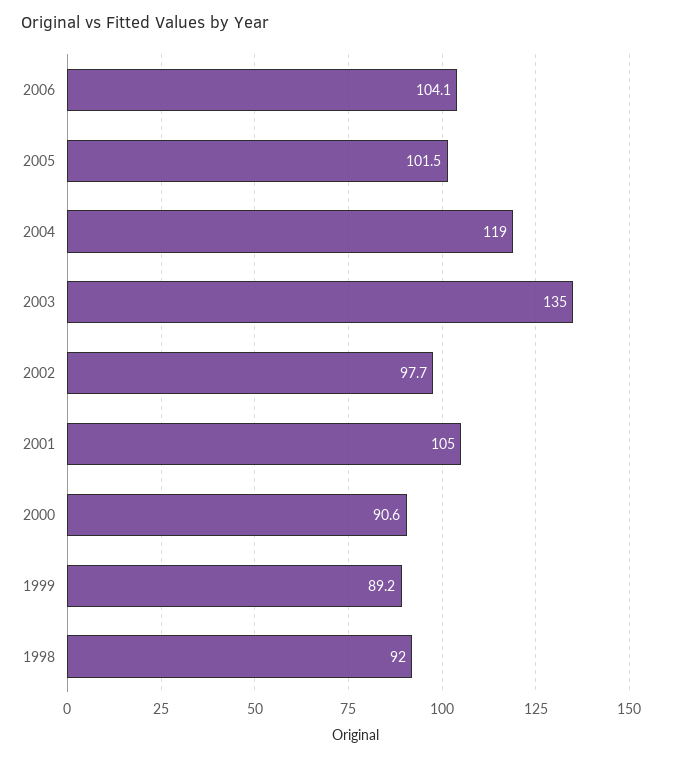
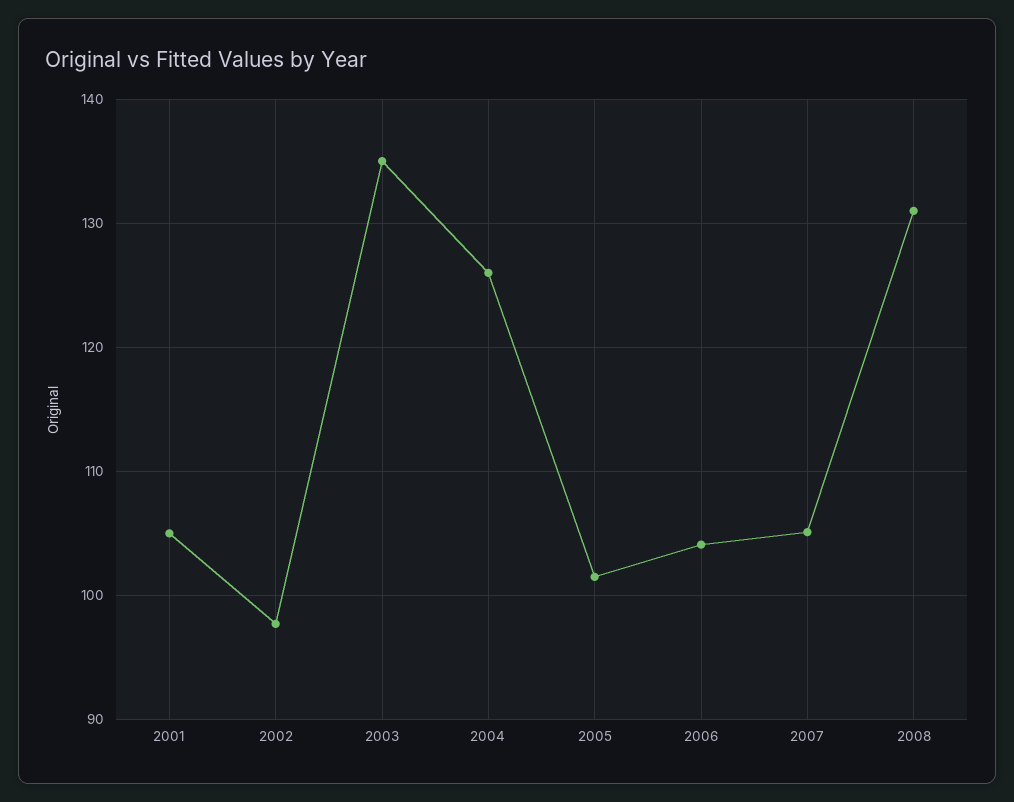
2004: 119 -> 126
2000: 90.6 -> none
1999: 89.2 -> none
1998: 92 -> none
2007: none -> 105
2008: none -> 131

